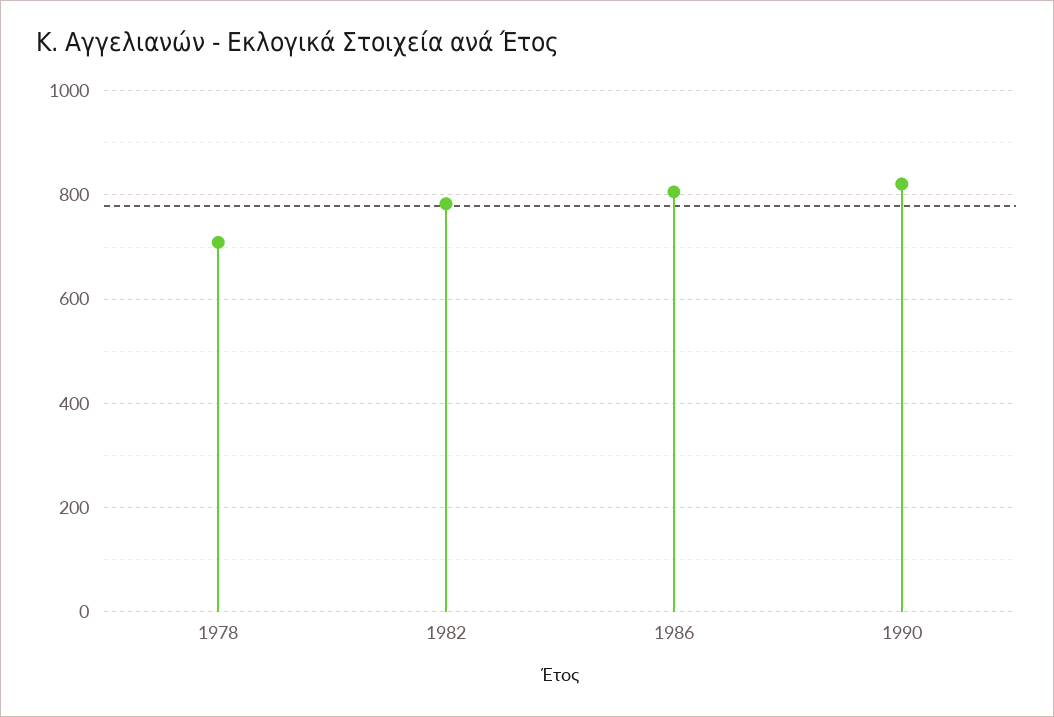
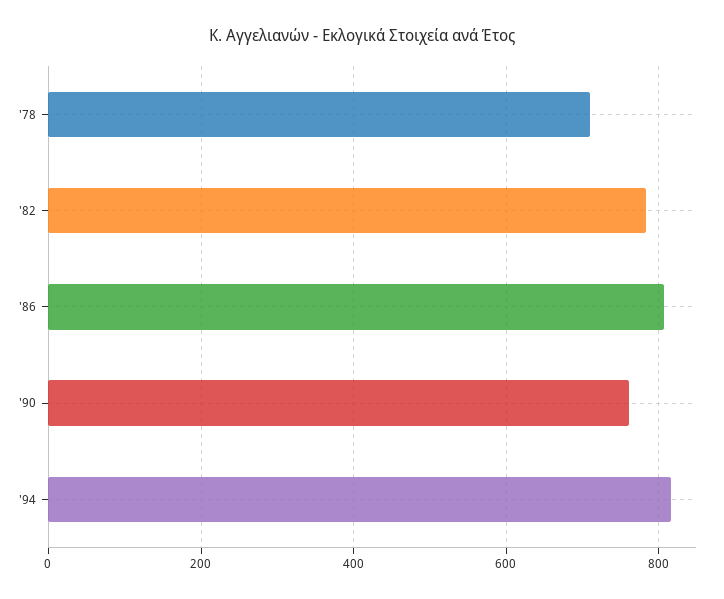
1990: 820 -> 760
'94: none -> 820

